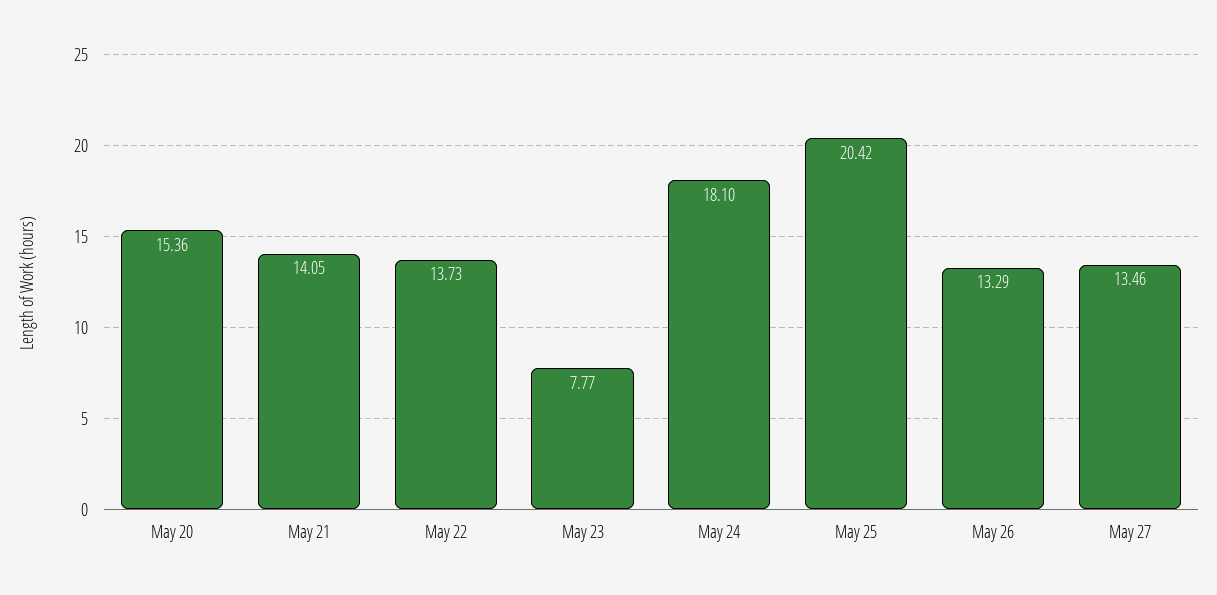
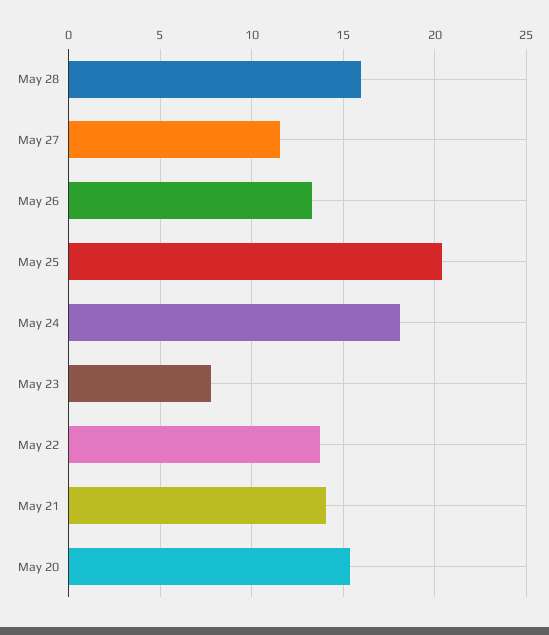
May 27: 13.46 -> 11.5
May 28: none -> 16

